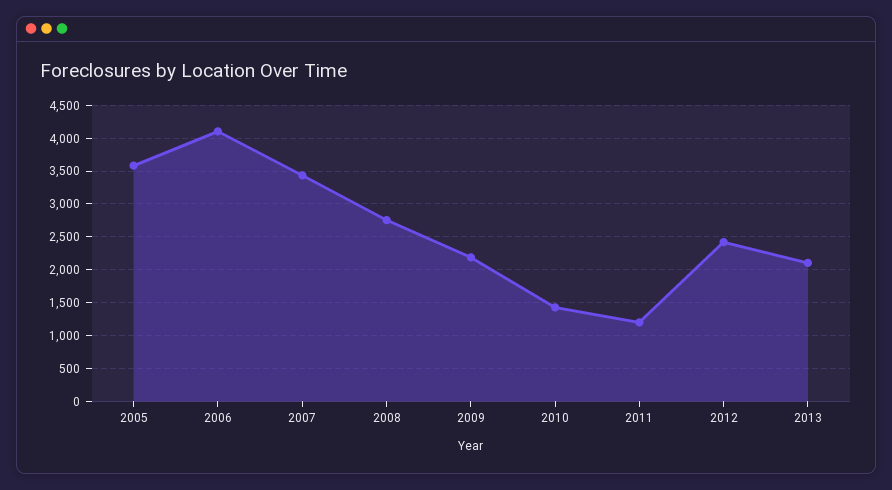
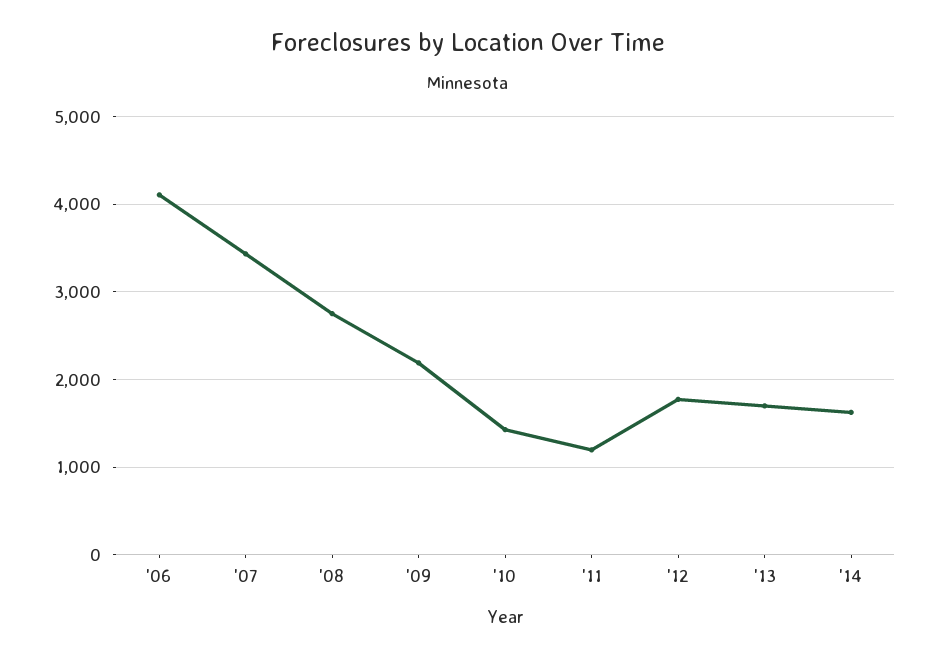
2005: 3600 -> none
2012: 2400 -> 1800
2013: 2100 -> 1700
'14: none -> 1600

